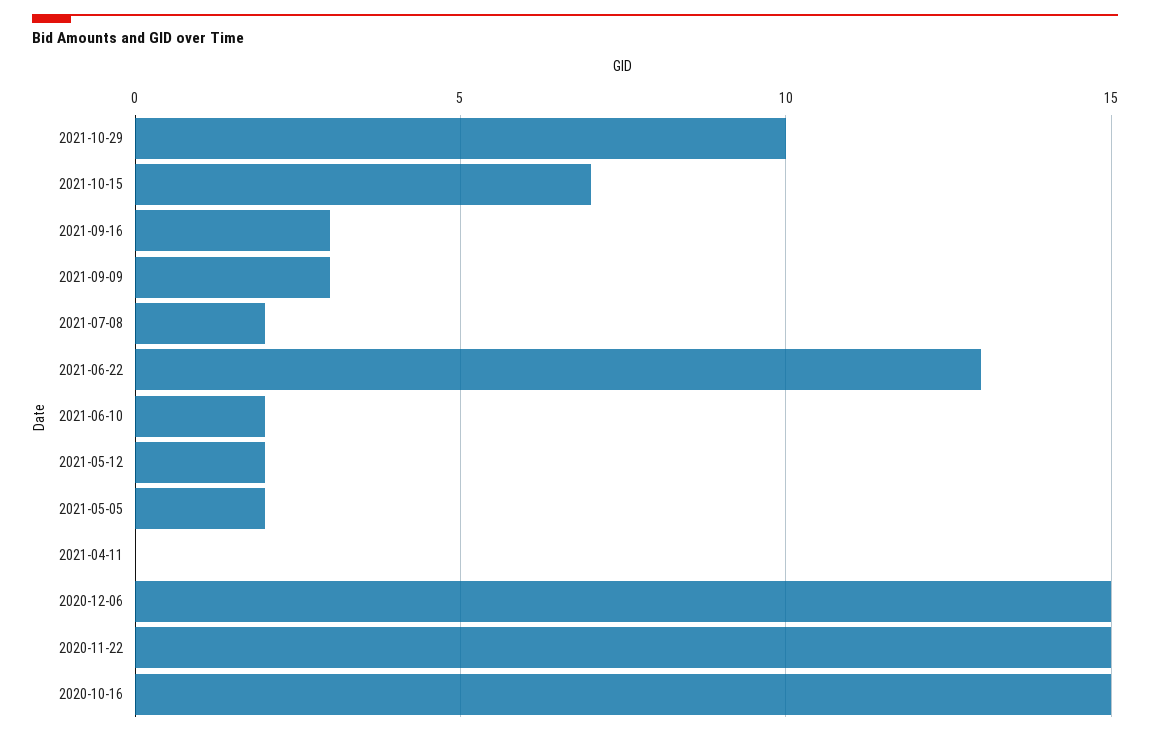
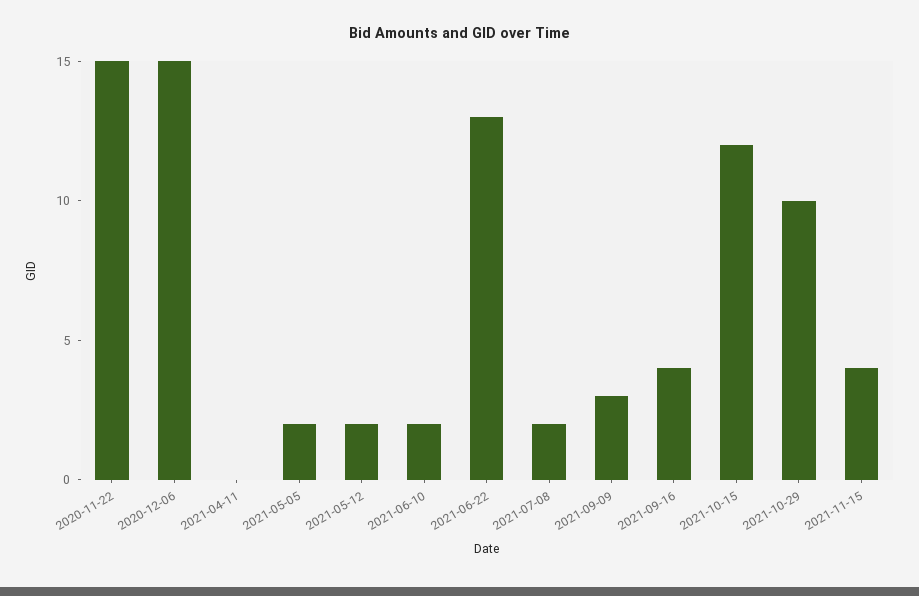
2021-10-15: 7 -> 12
2021-09-16: 3 -> 4
2020-10-16: 15 -> none
2021-11-15: none -> 4

